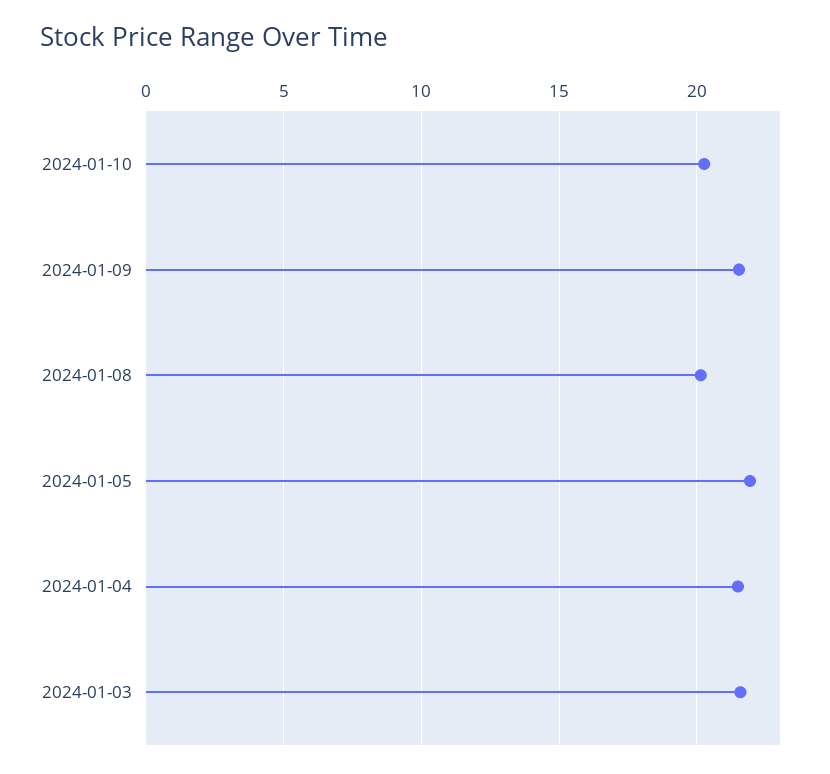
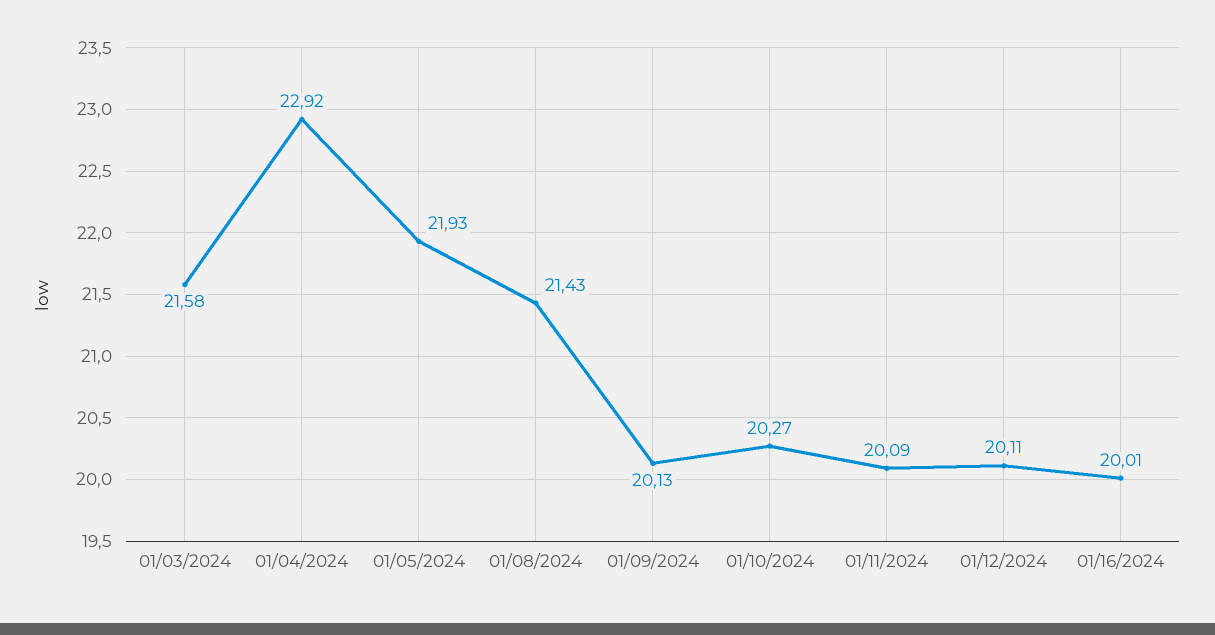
2024-01-09: 21.5 -> 20.13
2024-01-08: 20 -> 21.43
2024-01-04: 21.5 -> 22.92
01/11/2024: none -> 20.09
01/12/2024: none -> 20.11
01/16/2024: none -> 20.01

